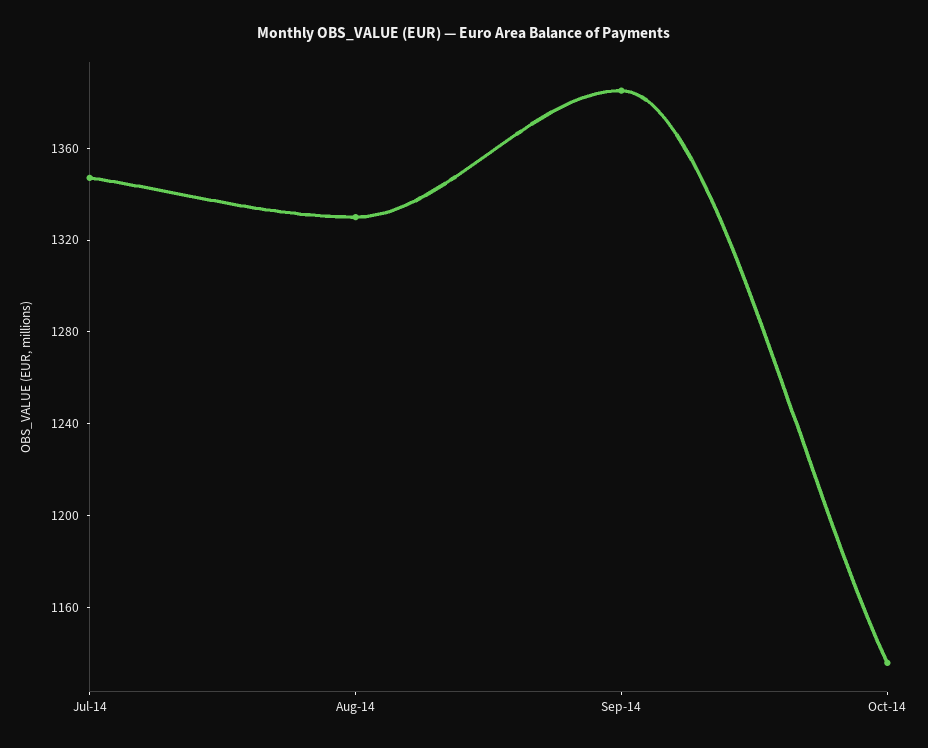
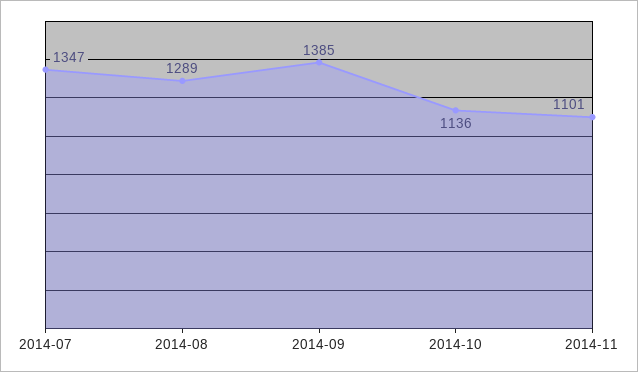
Aug-14: 1330 -> 1289
2014-11: none -> 1101

